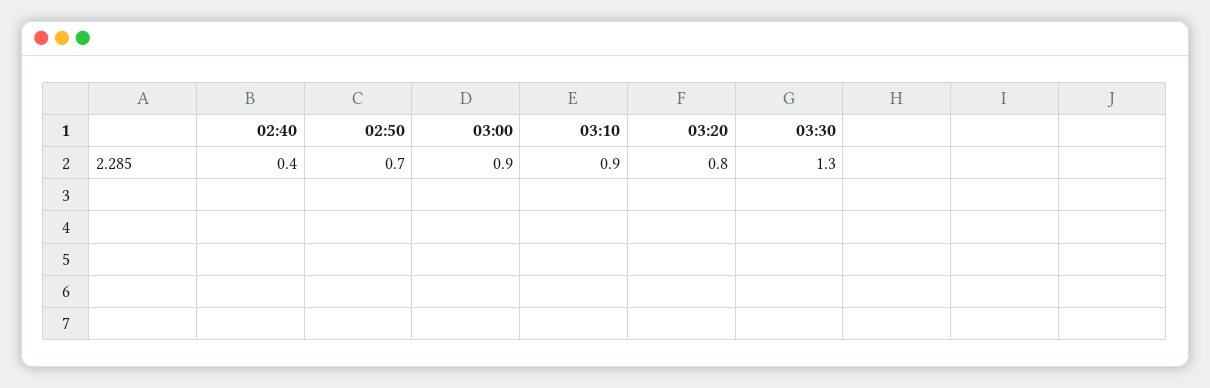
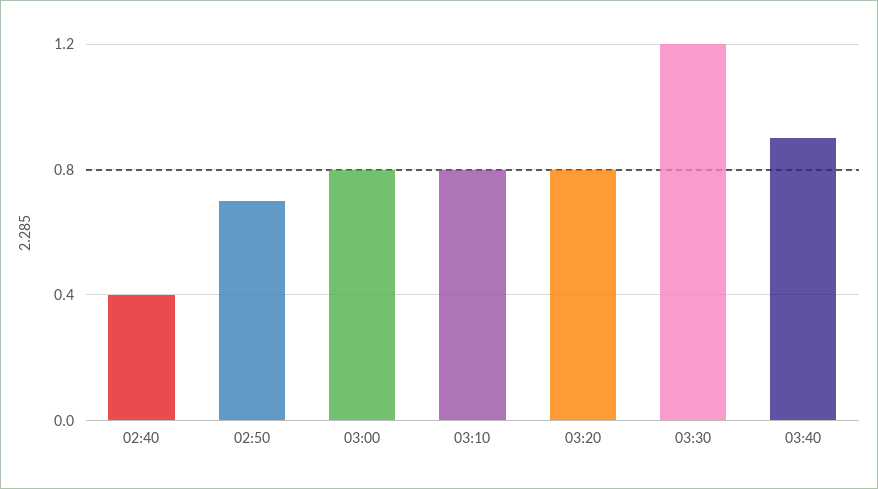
03:00: 0.9 -> 0.8
03:10: 0.9 -> 0.8
03:30: 1.3 -> 1.2
03:40: none -> 0.9

